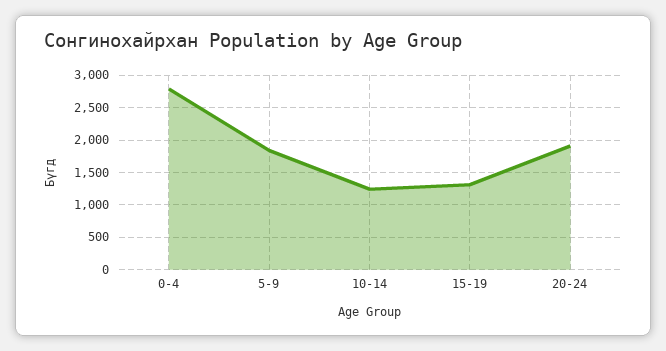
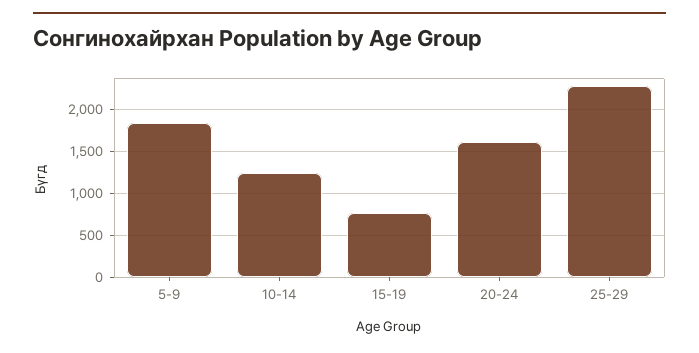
0-4: 2800 -> none
15-19: 1300 -> 800
20-24: 1900 -> 1600
25-29: none -> 2300

